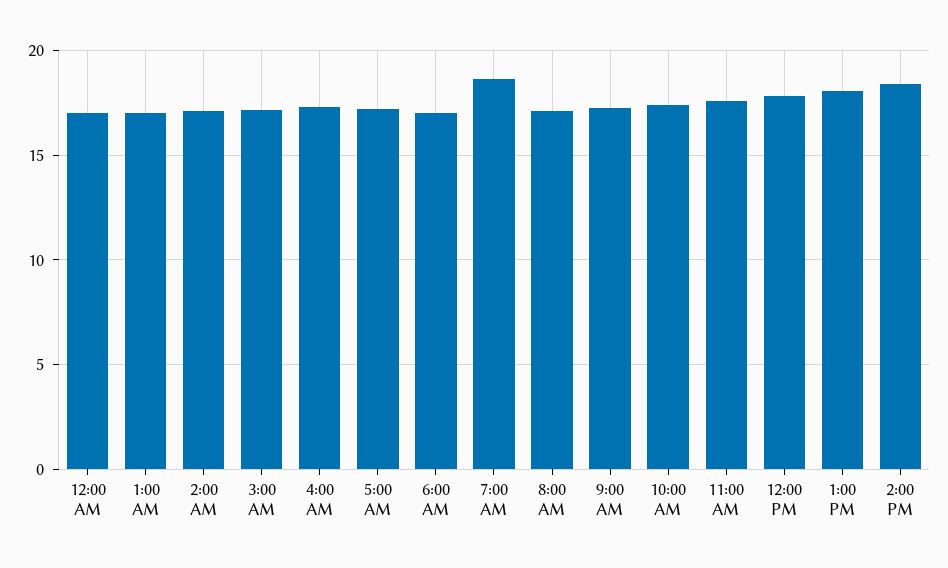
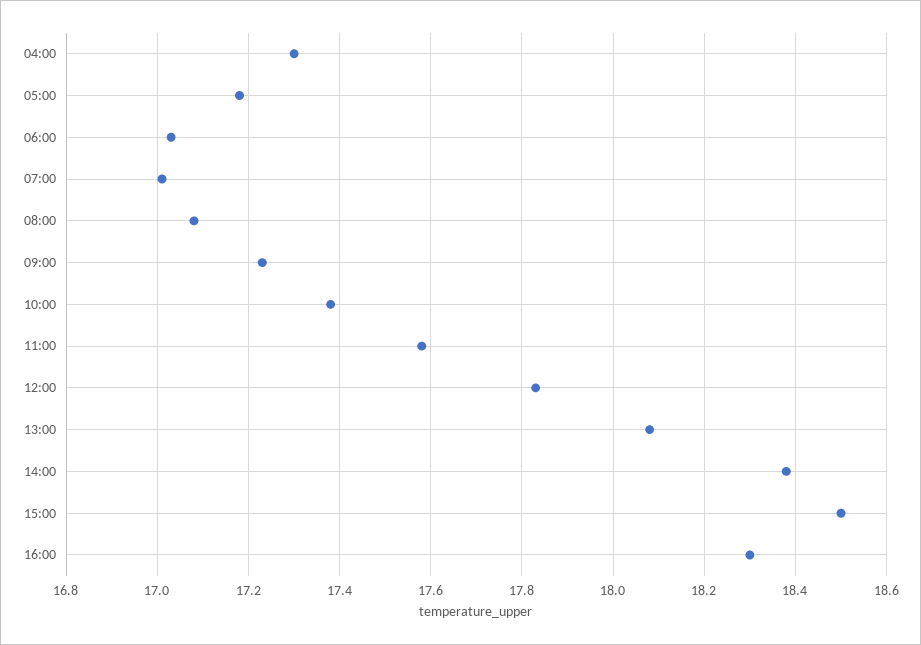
12:00 AM: 17 -> none
1:00 AM: 17 -> none
2:00 AM: 17 -> none
3:00 AM: 17 -> none
7:00 AM: 18.5 -> 17
15:00: none -> 18.5
16:00: none -> 18.3

